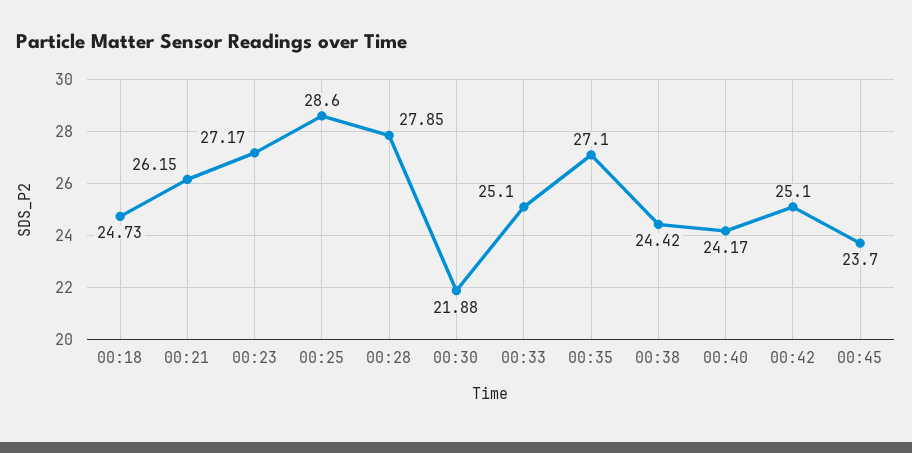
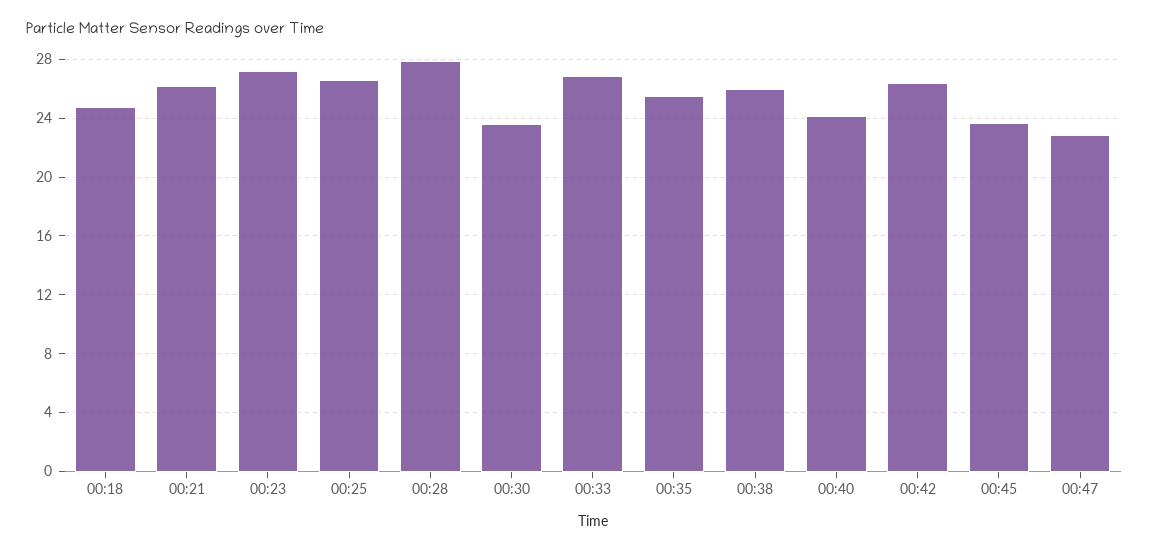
00:25: 28.6 -> 26.5
00:30: 21.88 -> 23.5
00:33: 25.1 -> 27
00:35: 27.1 -> 25.5
00:38: 24.42 -> 26
00:42: 25.1 -> 26.5
00:47: none -> 23

